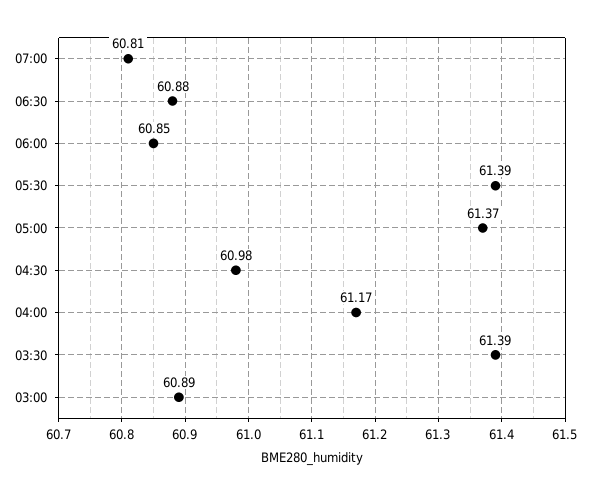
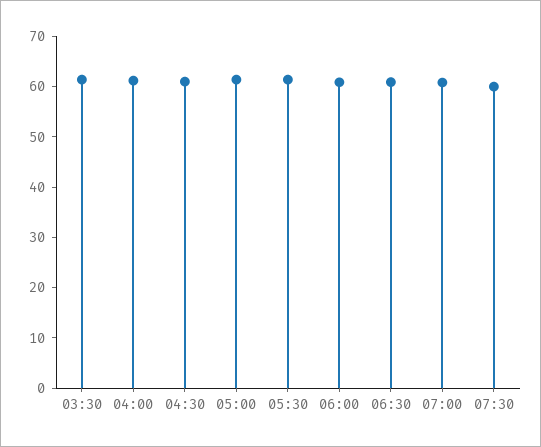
03:00: 60.89 -> none
07:30: none -> 60

